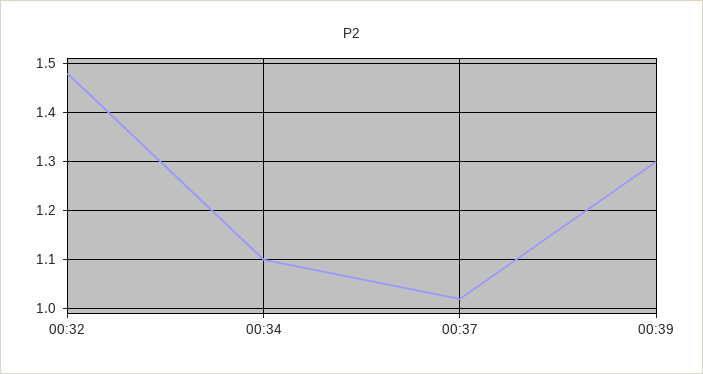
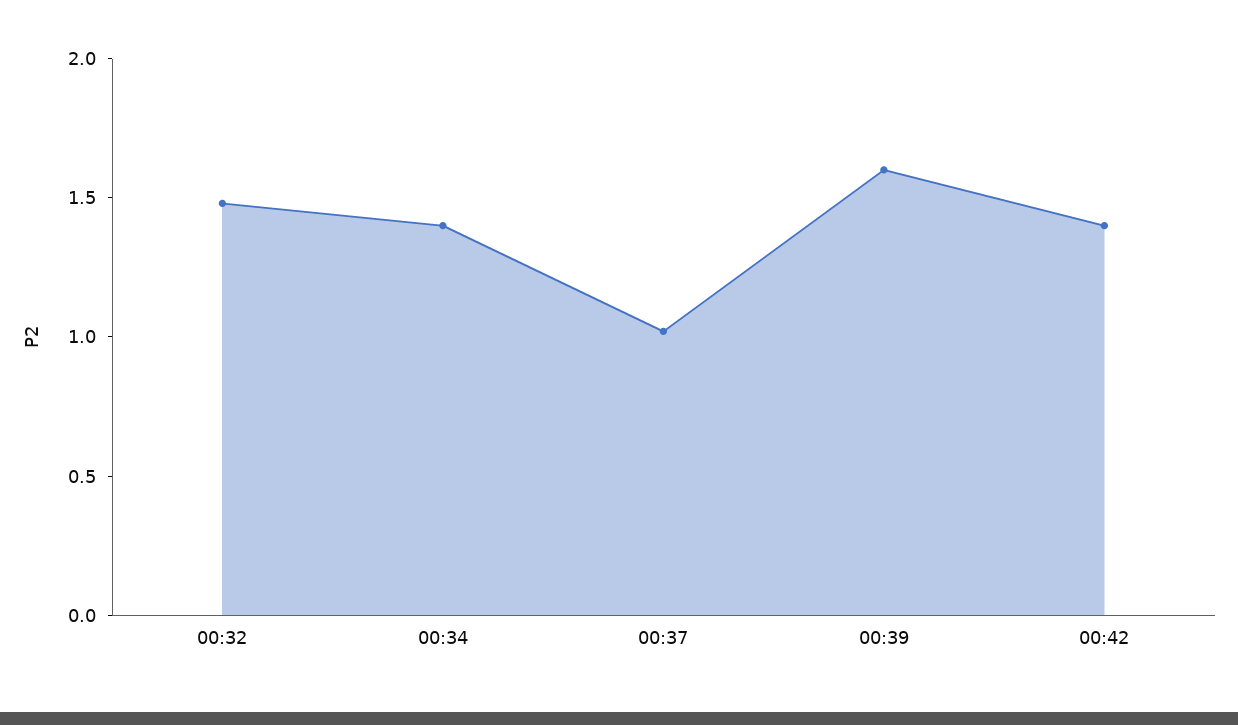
00:34: 1.1 -> 1.4
00:39: 1.3 -> 1.6
00:42: none -> 1.4

